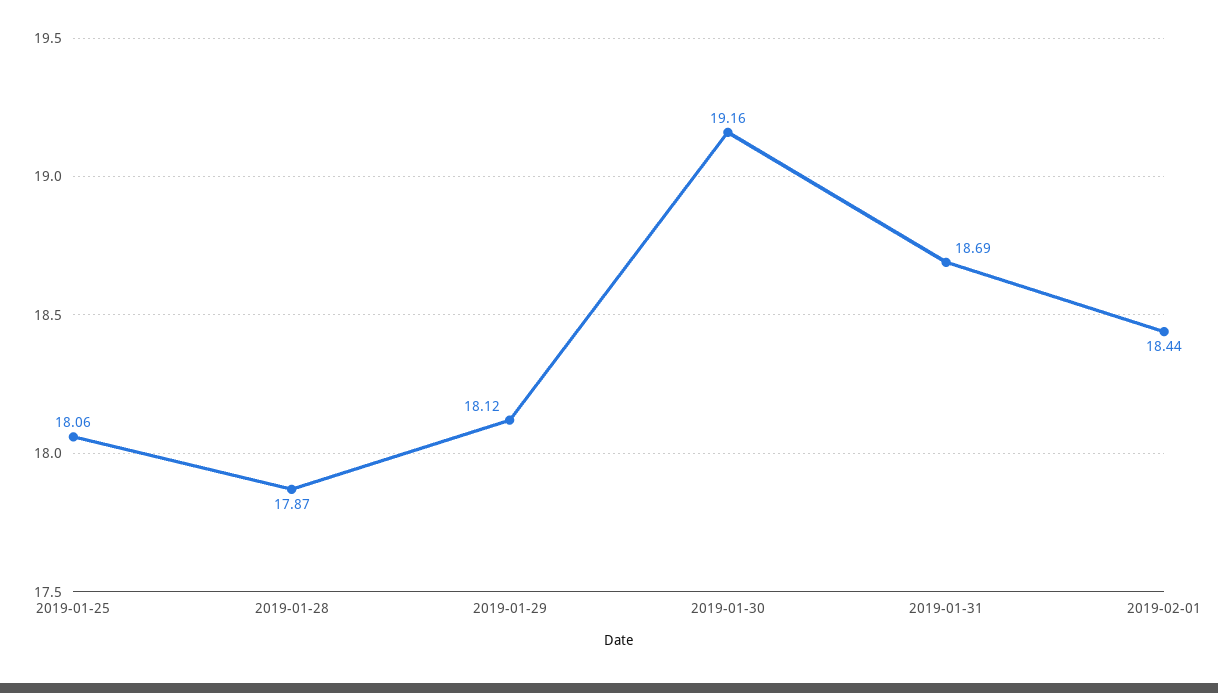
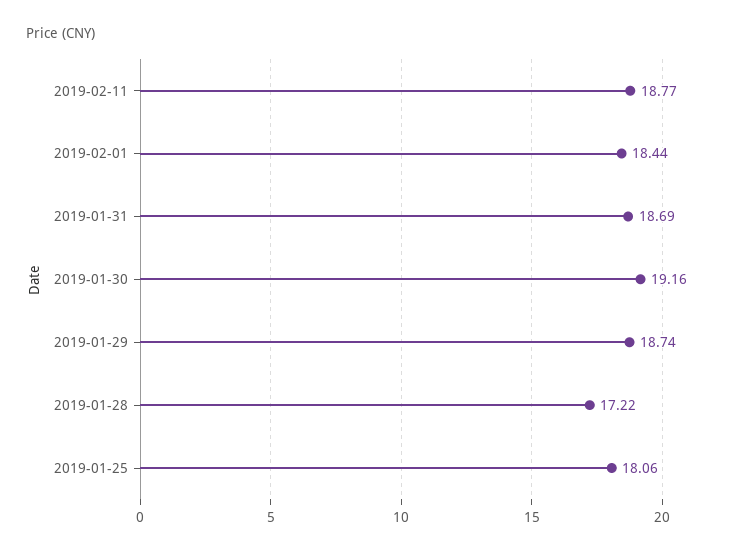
2019-01-28: 17.87 -> 17.22
2019-01-29: 18.12 -> 18.74
2019-02-11: none -> 18.77

